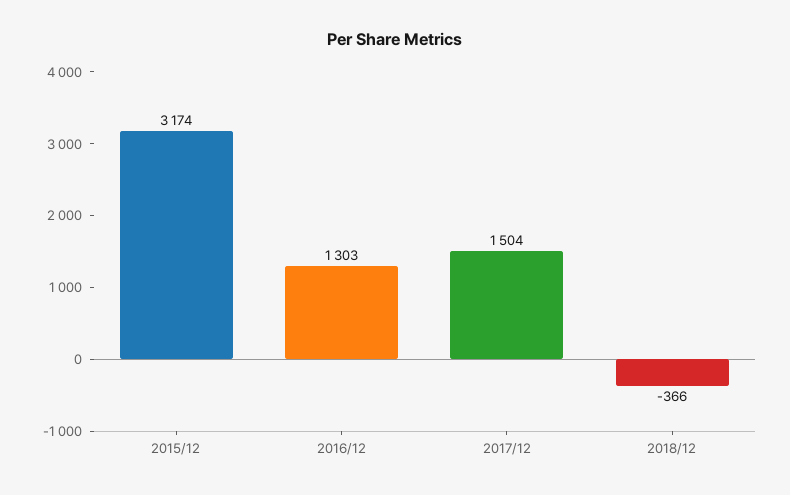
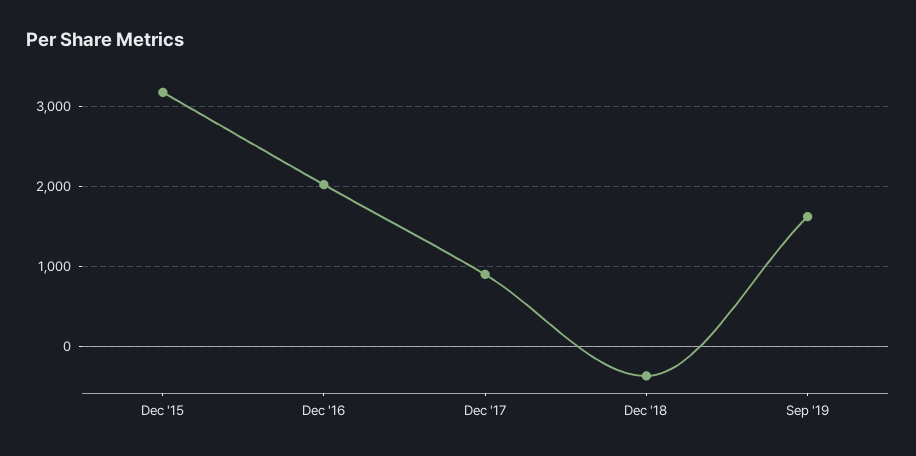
2016/12: 1303 -> 2000
2017/12: 1504 -> 900
Sep '19: none -> 1600

